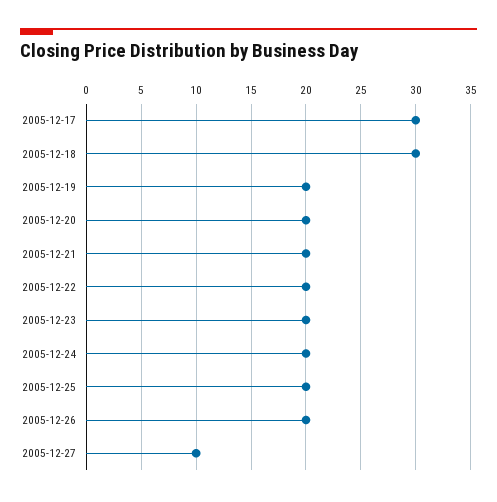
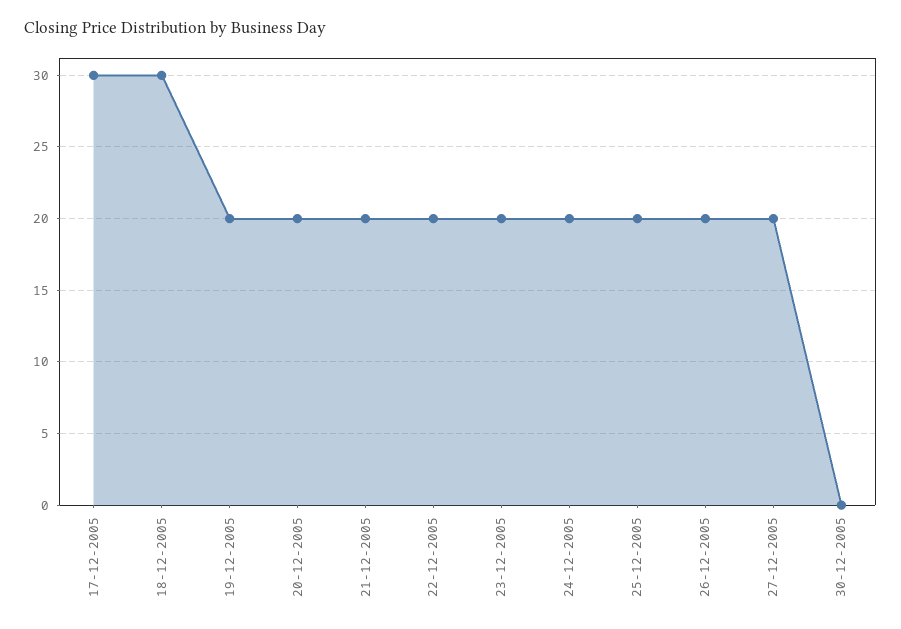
2005-12-27: 10 -> 20
30-12-2005: none -> 0

